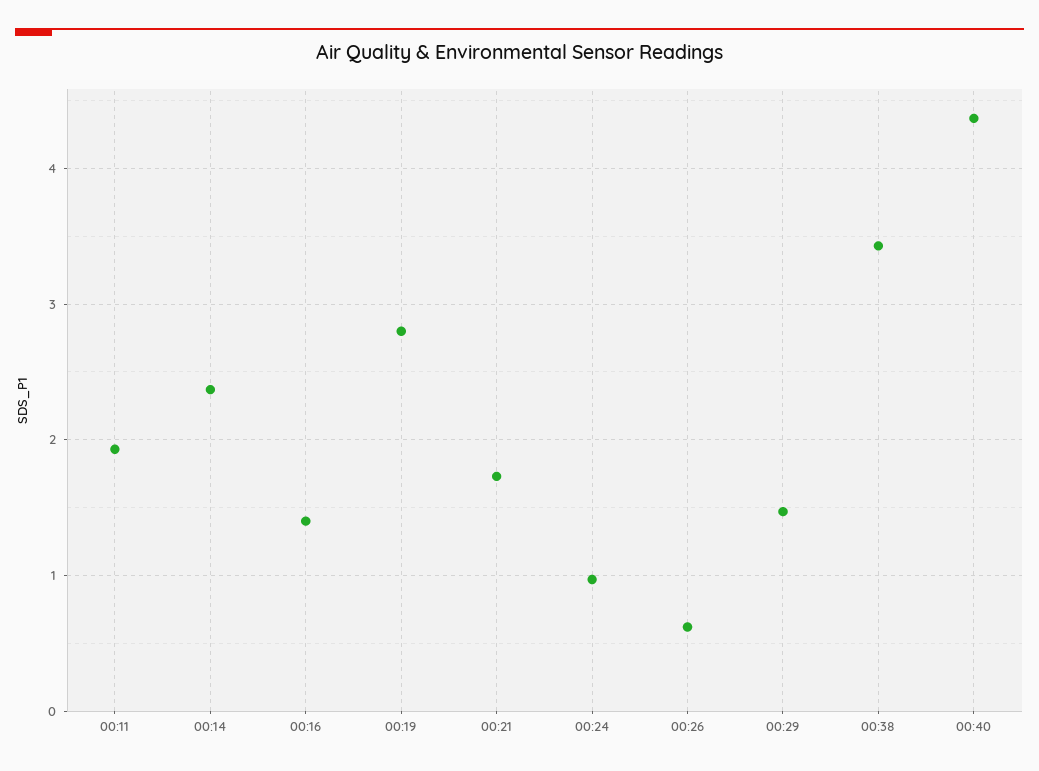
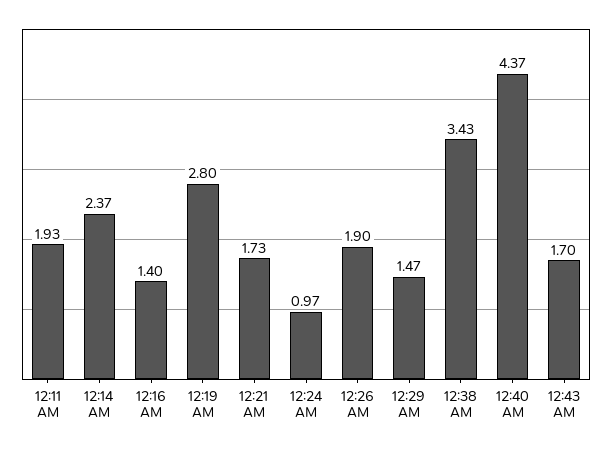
00:26: 0.6 -> 1.9
12:43 AM: none -> 1.7

